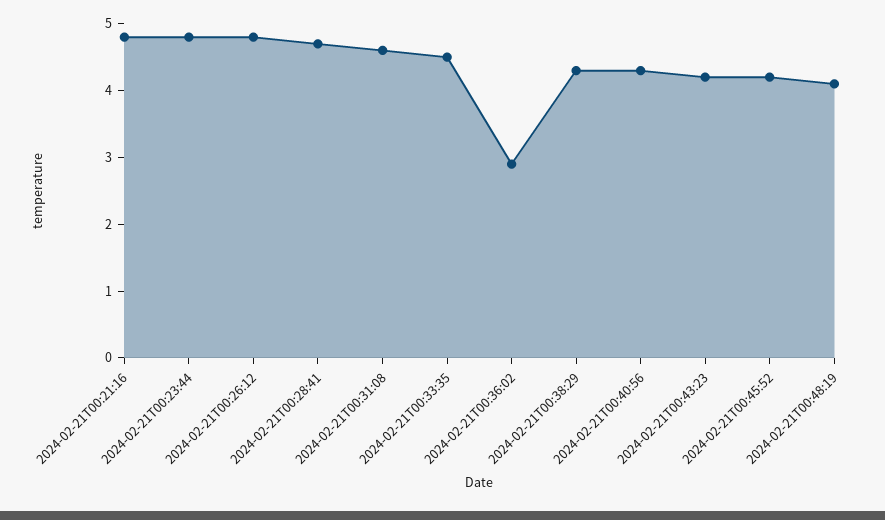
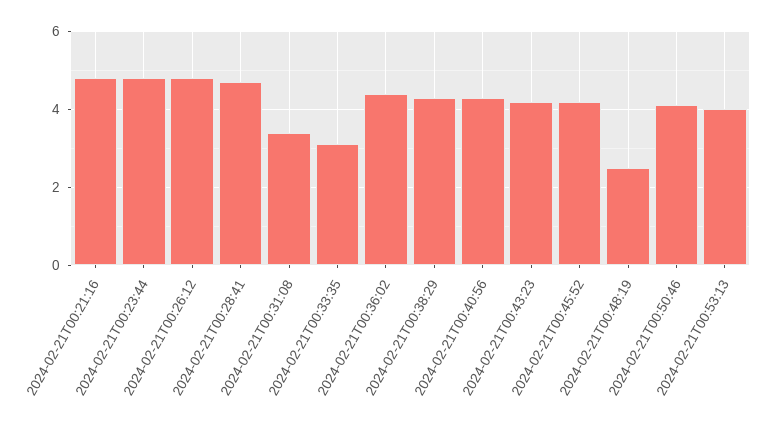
2024-02-21T00:31:08: 4.5 -> 3.5
2024-02-21T00:33:35: 4.5 -> 3
2024-02-21T00:36:02: 3 -> 4.5
2024-02-21T00:48:19: 4 -> 2.5
2024-02-21T00:50:46: none -> 4
2024-02-21T00:53:13: none -> 4

